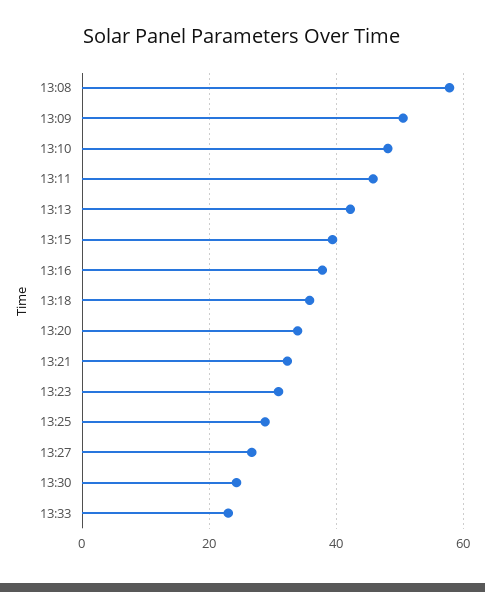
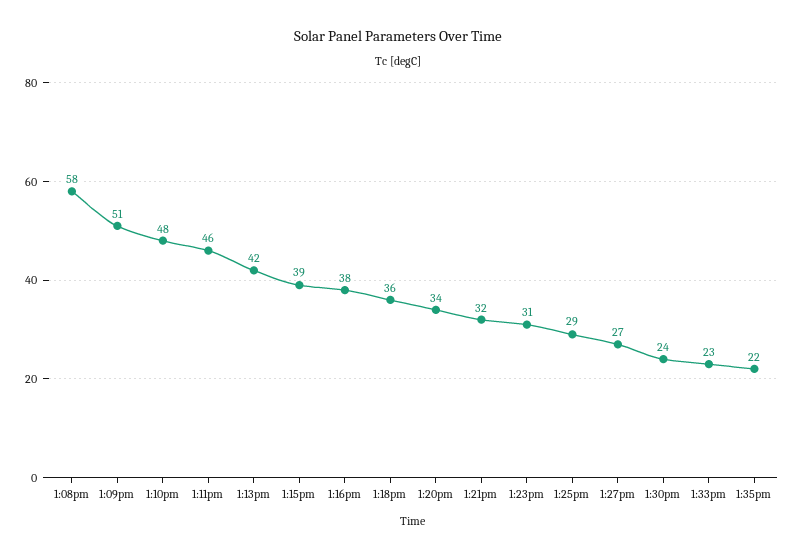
1:35pm: none -> 22

